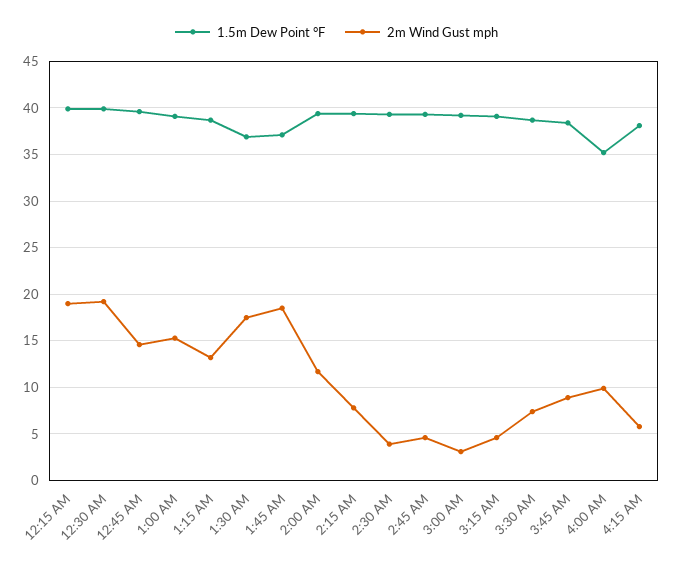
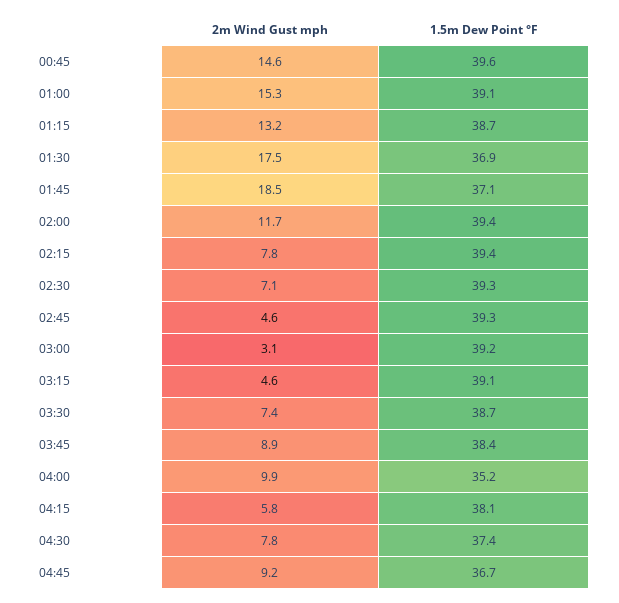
1.5m Dew Point °F, 12:15 AM: 40 -> none
2m Wind Gust mph, 12:15 AM: 19 -> none
1.5m Dew Point °F, 12:30 AM: 40 -> none
2m Wind Gust mph, 12:30 AM: 19 -> none
2m Wind Gust mph, 2:30 AM: 4 -> 7.1
2m Wind Gust mph, 04:30: none -> 7.8
1.5m Dew Point °F, 04:30: none -> 37.4
2m Wind Gust mph, 04:45: none -> 9.2
1.5m Dew Point °F, 04:45: none -> 36.7

